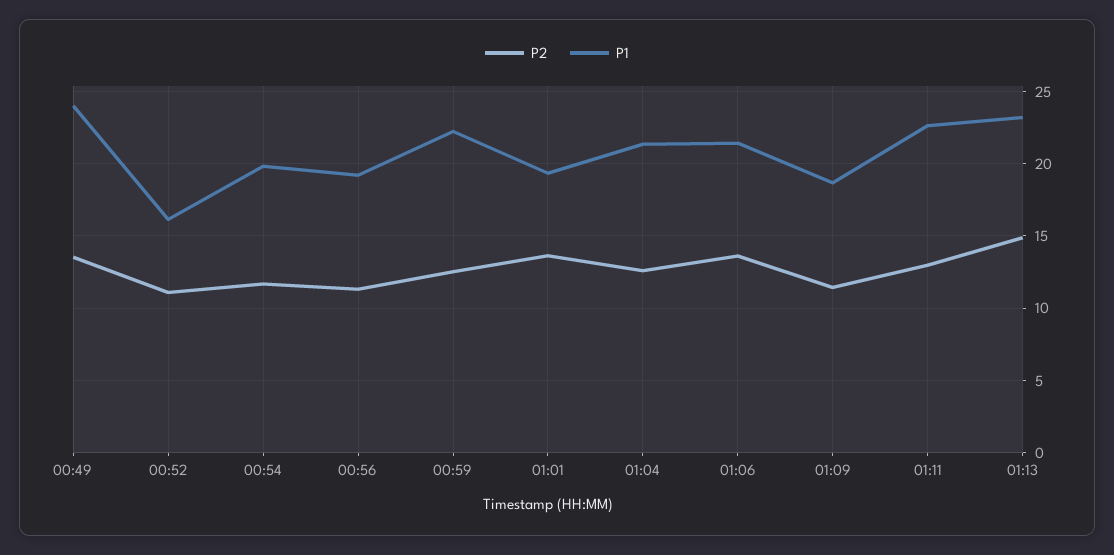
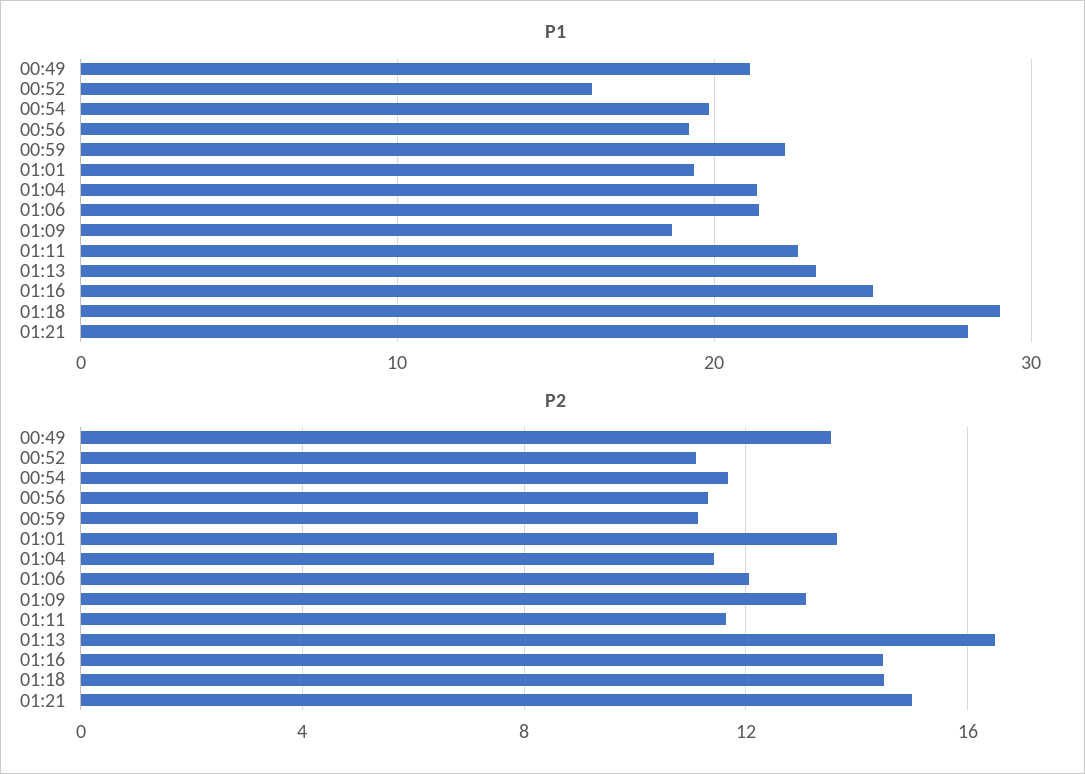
P1, 00:49: 24 -> 21
P2, 00:59: 12.5 -> 11
P2, 01:04: 12.5 -> 11.5
P2, 01:06: 13.5 -> 12
P2, 01:09: 11.5 -> 13
P2, 01:11: 13 -> 11.5
P2, 01:13: 15 -> 16.5
P1, 01:16: none -> 25
P1, 01:18: none -> 29
P1, 01:21: none -> 28
P2, 01:16: none -> 14.5
P2, 01:18: none -> 14.5
P2, 01:21: none -> 15

